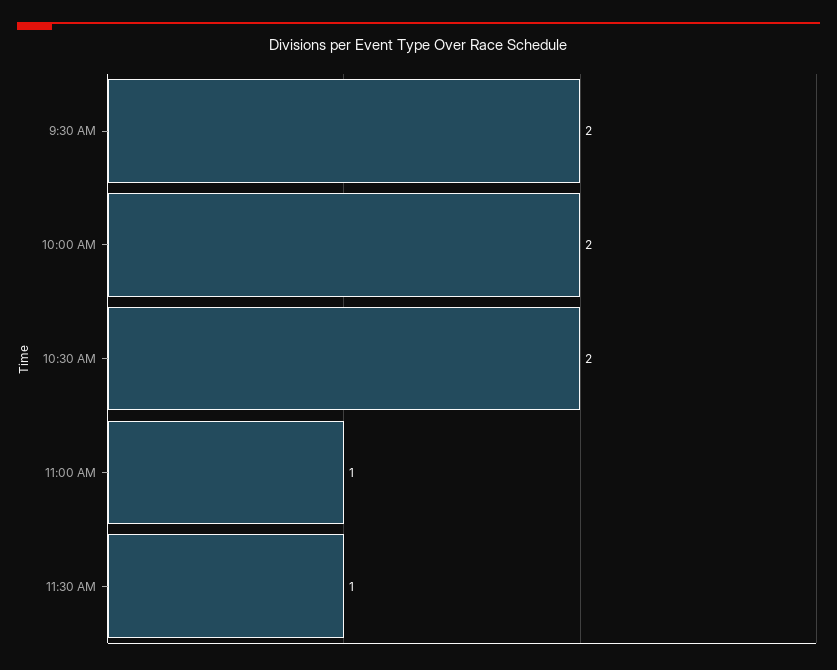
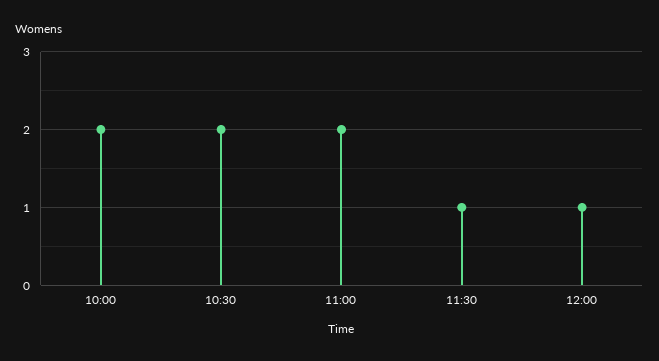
9:30 AM: 2 -> none
11:00 AM: 1 -> 2
12:00: none -> 1

